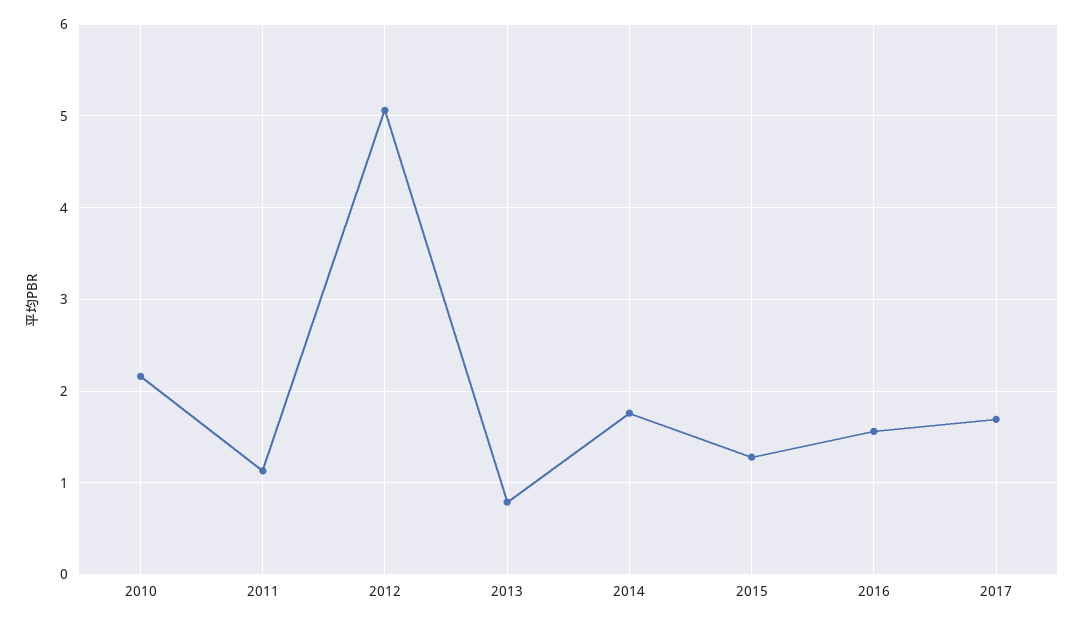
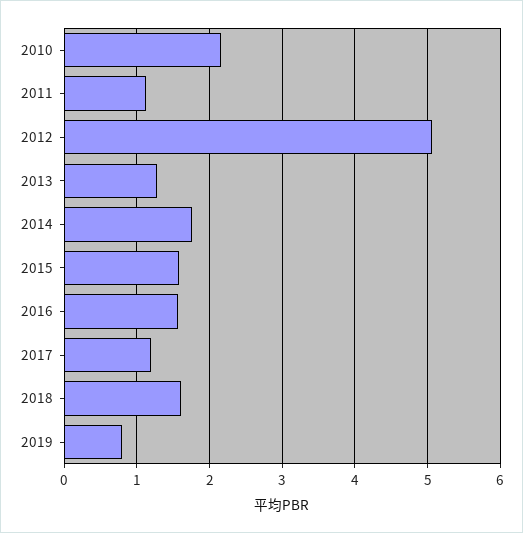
2013: 0.8 -> 1.3
2015: 1.3 -> 1.6
2017: 1.7 -> 1.2
2018: none -> 1.6
2019: none -> 0.8

